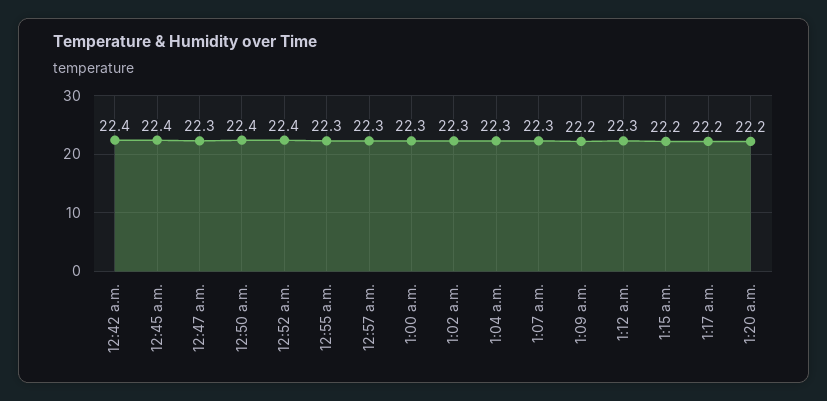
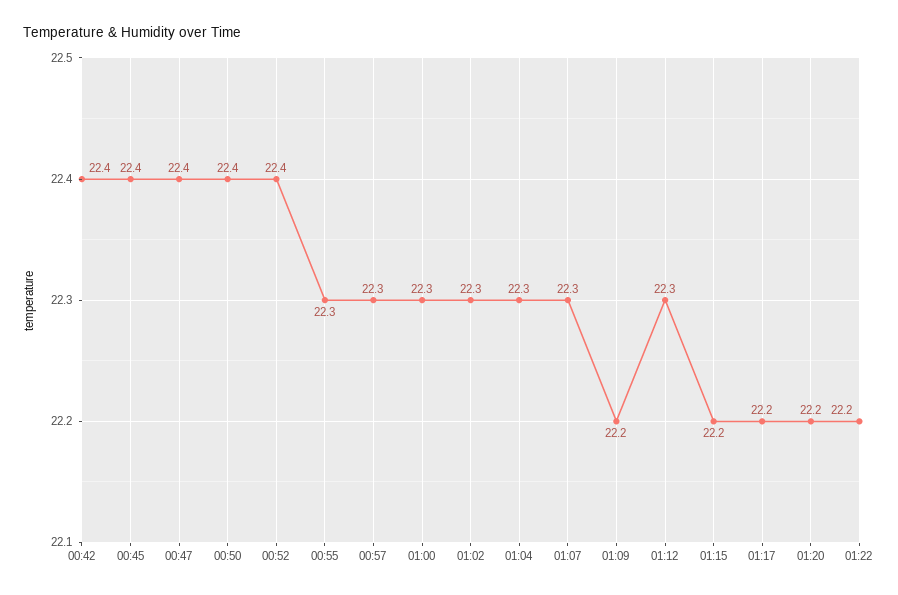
12:47 a.m.: 22.3 -> 22.4
01:22: none -> 22.2

